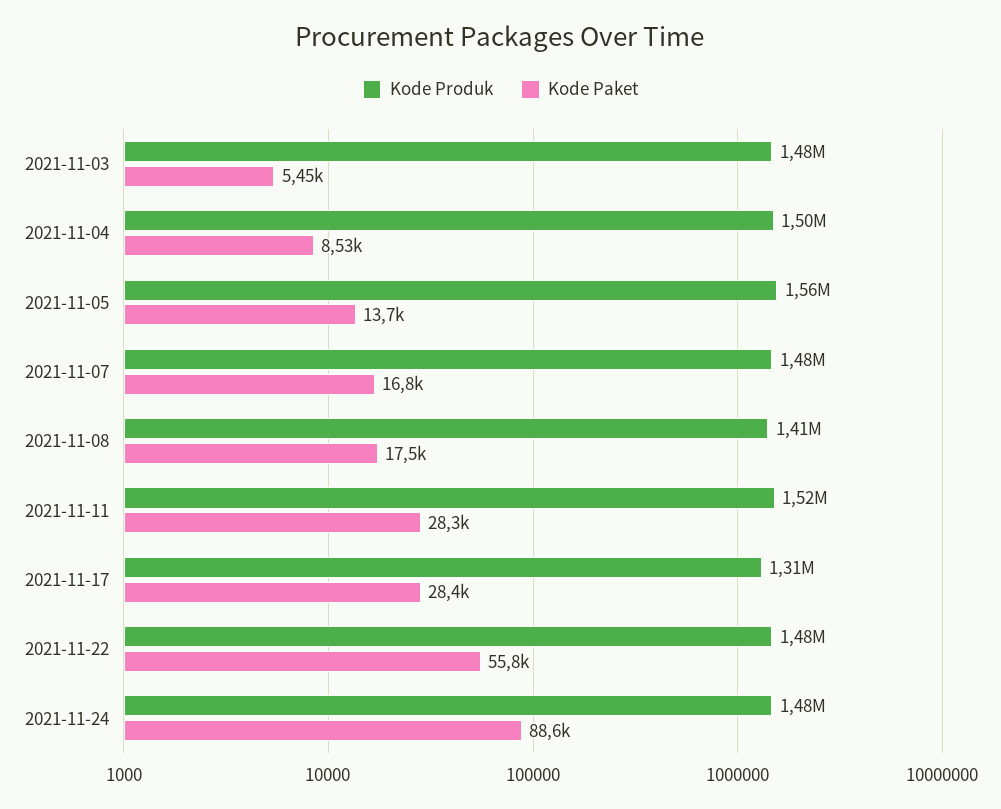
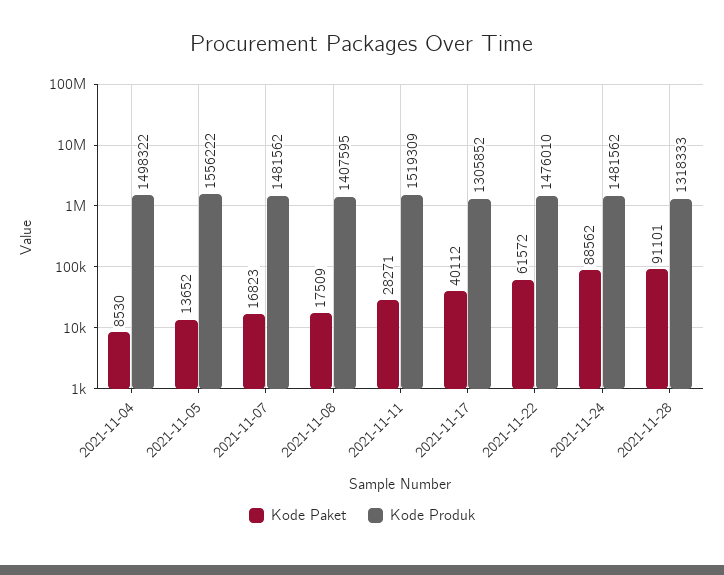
Kode Produk, 2021-11-03: 1480000 -> none
Kode Paket, 2021-11-03: 5450 -> none
Kode Paket, 2021-11-17: 28400 -> 40112
Kode Paket, 2021-11-22: 55800 -> 61572
Kode Paket, 2021-11-28: none -> 91101
Kode Produk, 2021-11-28: none -> 1318333

